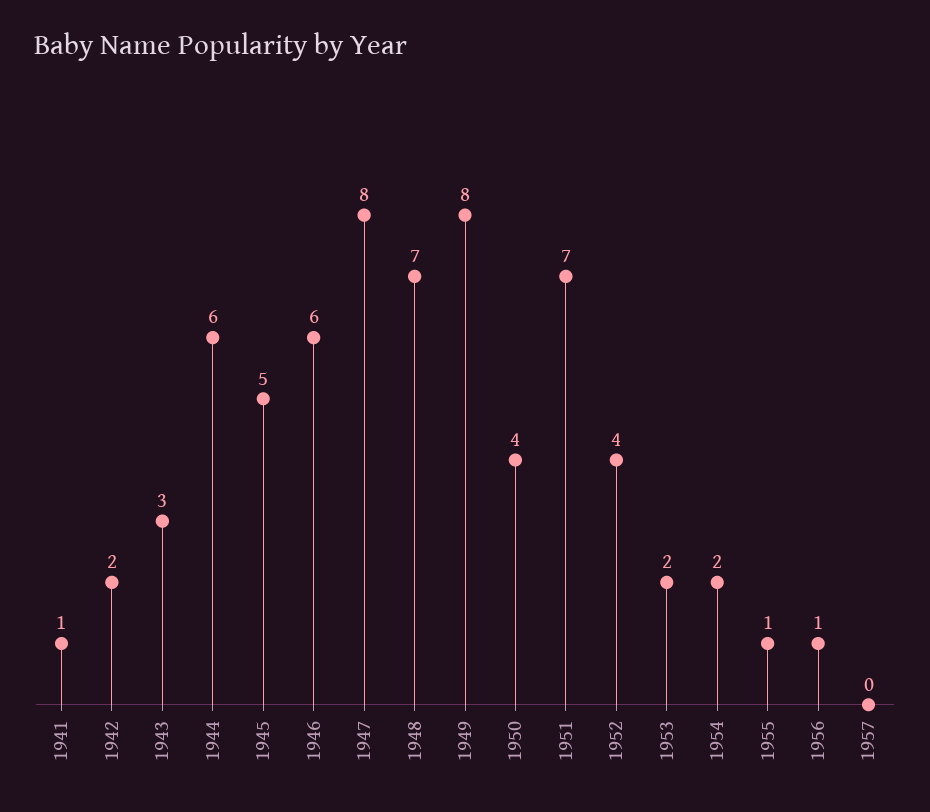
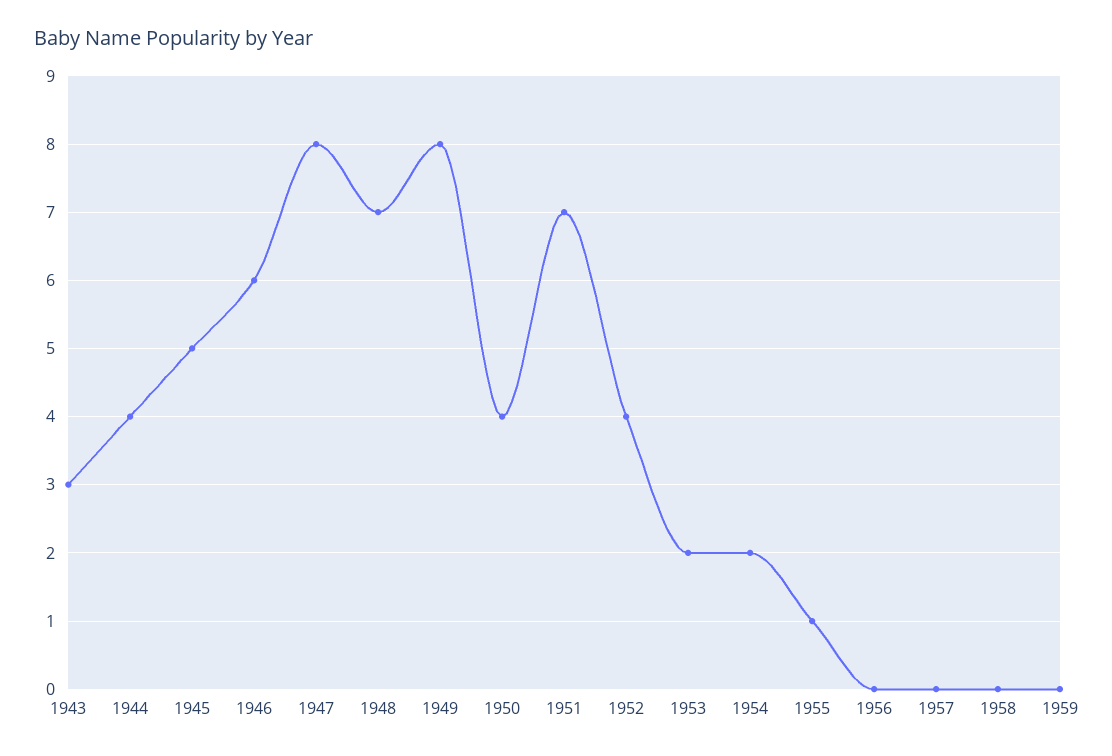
1941: 1 -> none
1942: 2 -> none
1944: 6 -> 4
1956: 1 -> 0
1958: none -> 0
1959: none -> 0

